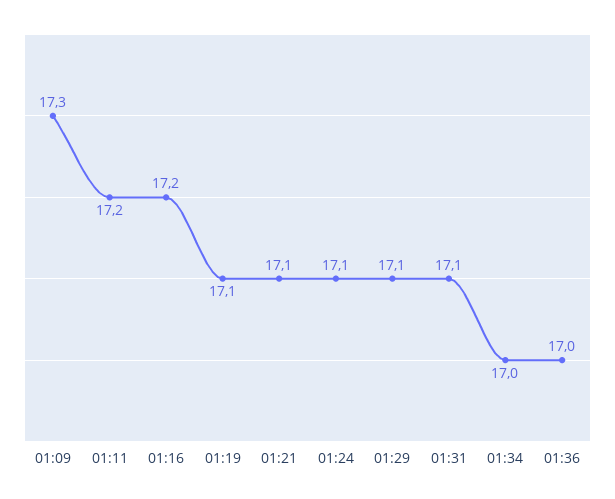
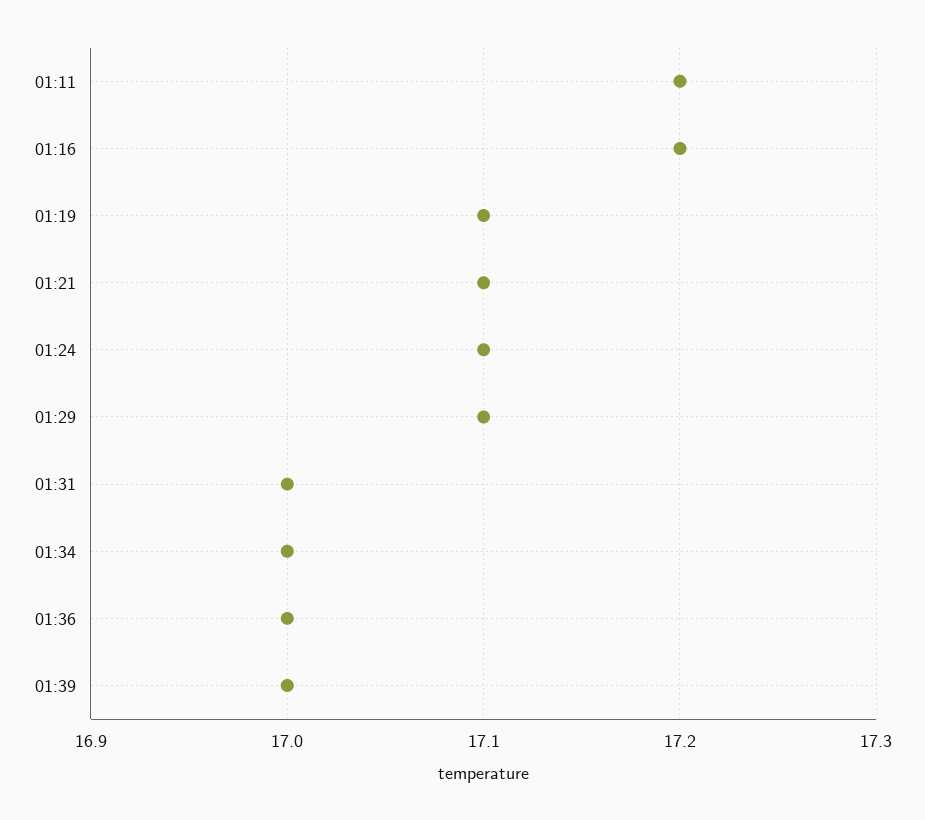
01:09: 17.3 -> none
01:31: 17.1 -> 17
01:39: none -> 17

